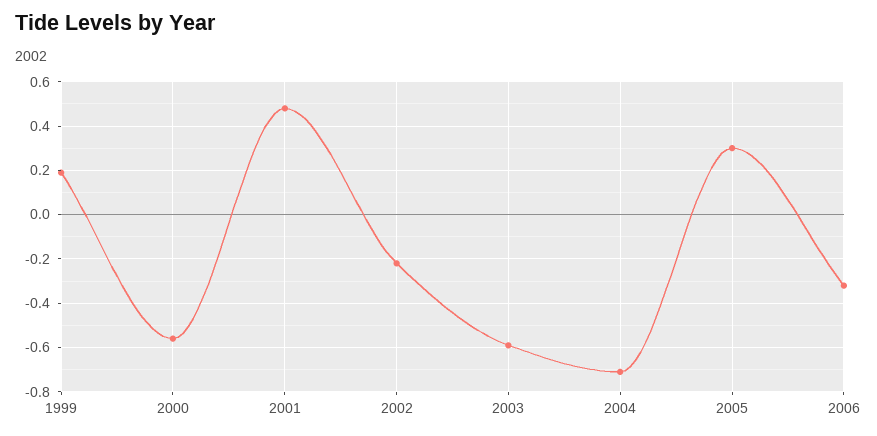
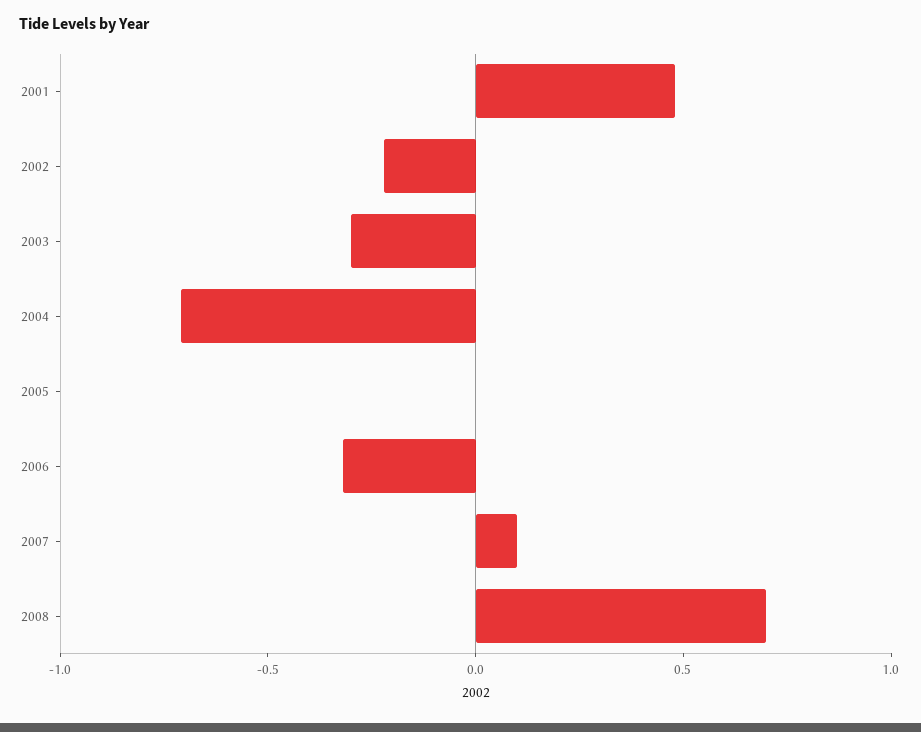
1999: 0.2 -> none
2000: -0.55 -> none
2003: -0.6 -> -0.3
2005: 0.3 -> 0
2007: none -> 0.1
2008: none -> 0.7

